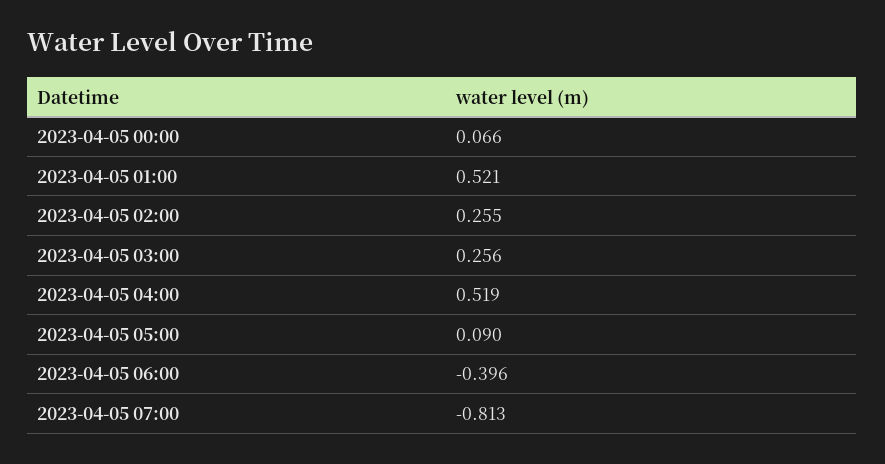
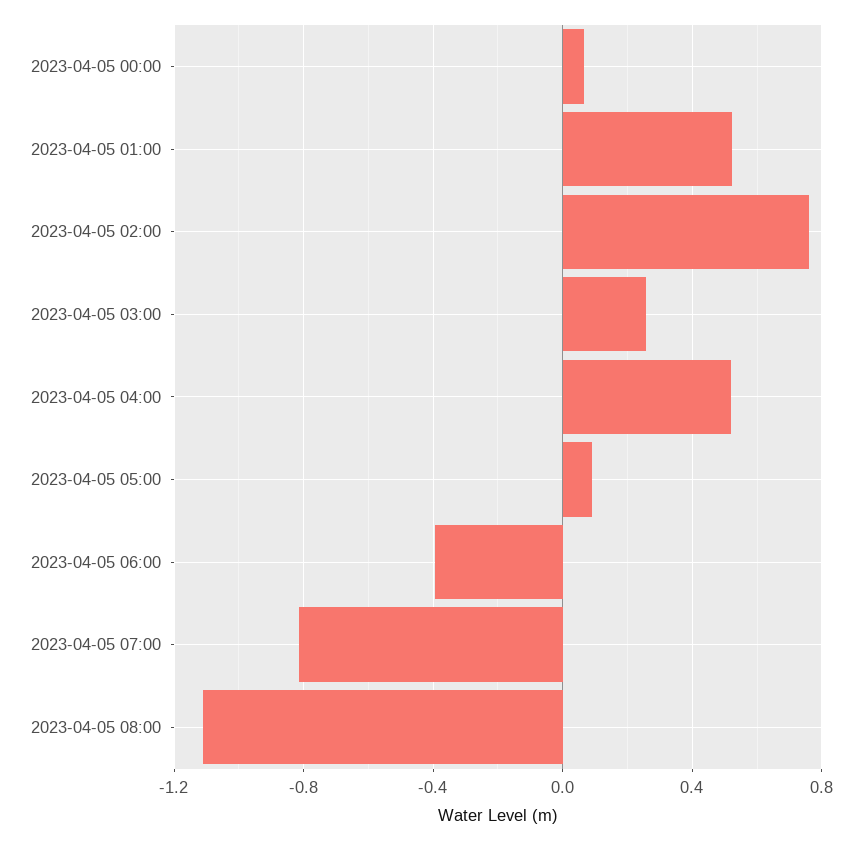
2023-04-05 02:00: 0.255 -> 0.75
2023-04-05 08:00: none -> -1.1

